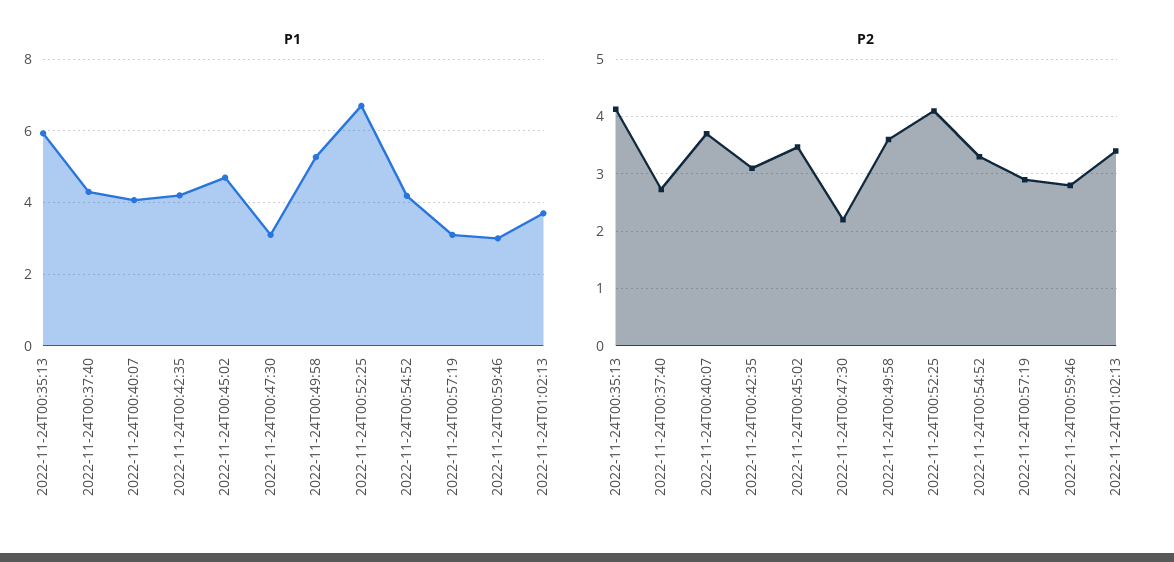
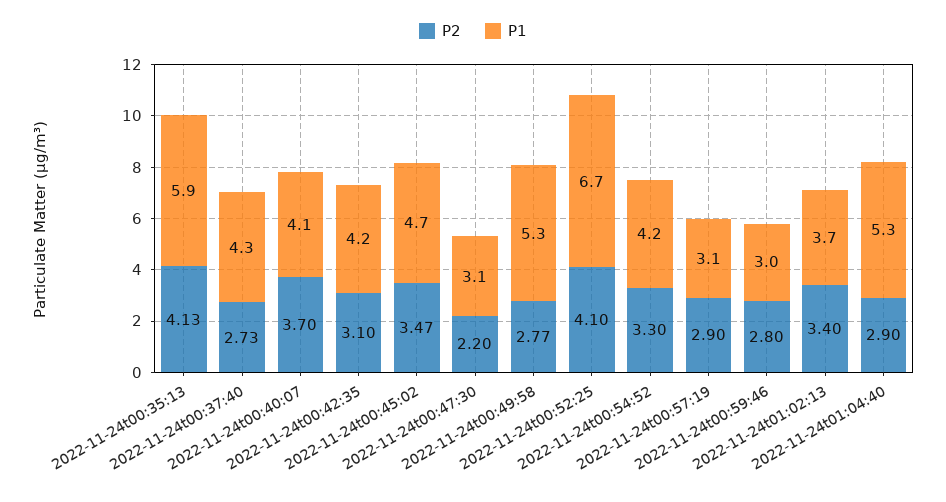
P2, 2022-11-24T00:49:58: 3.6 -> 2.77
P2, 2022-11-24t01:04:40: none -> 2.9
P1, 2022-11-24t01:04:40: none -> 5.3

